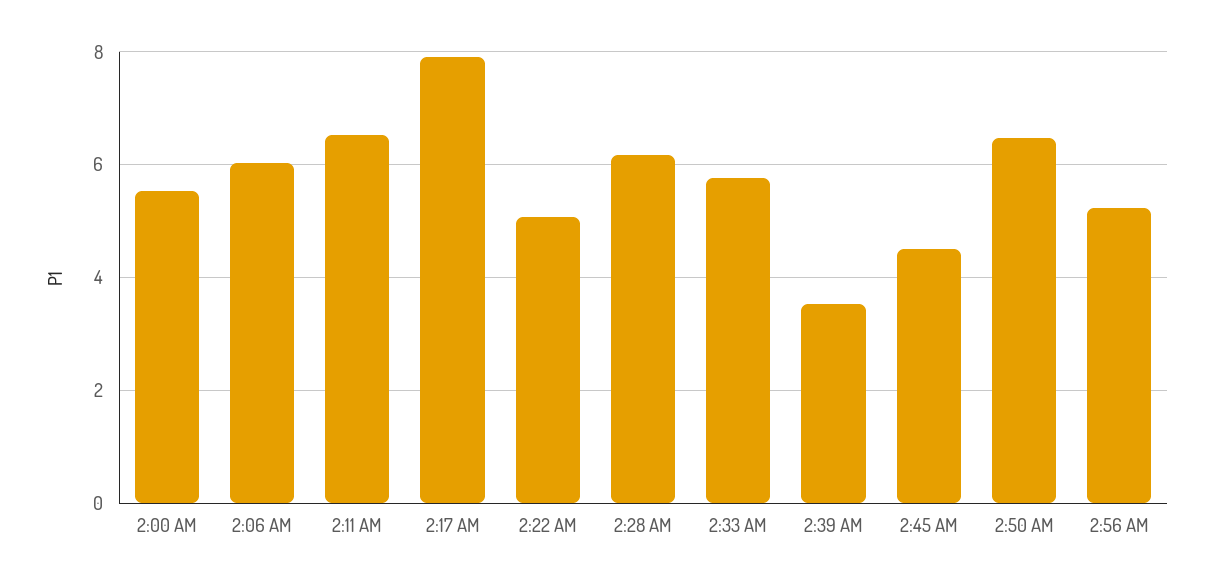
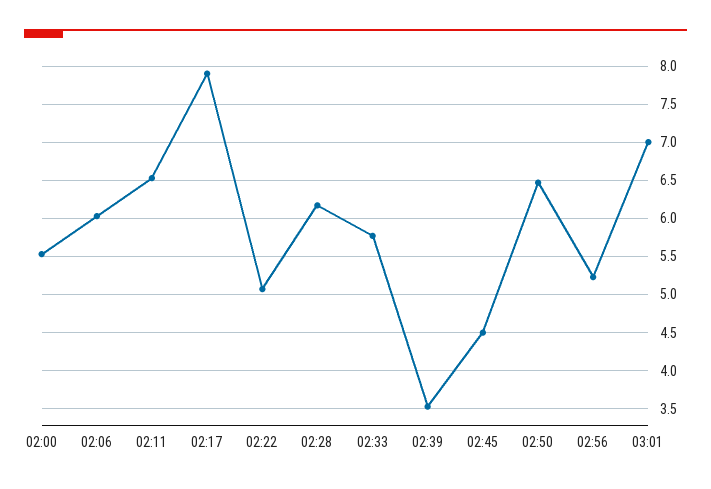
03:01: none -> 7

